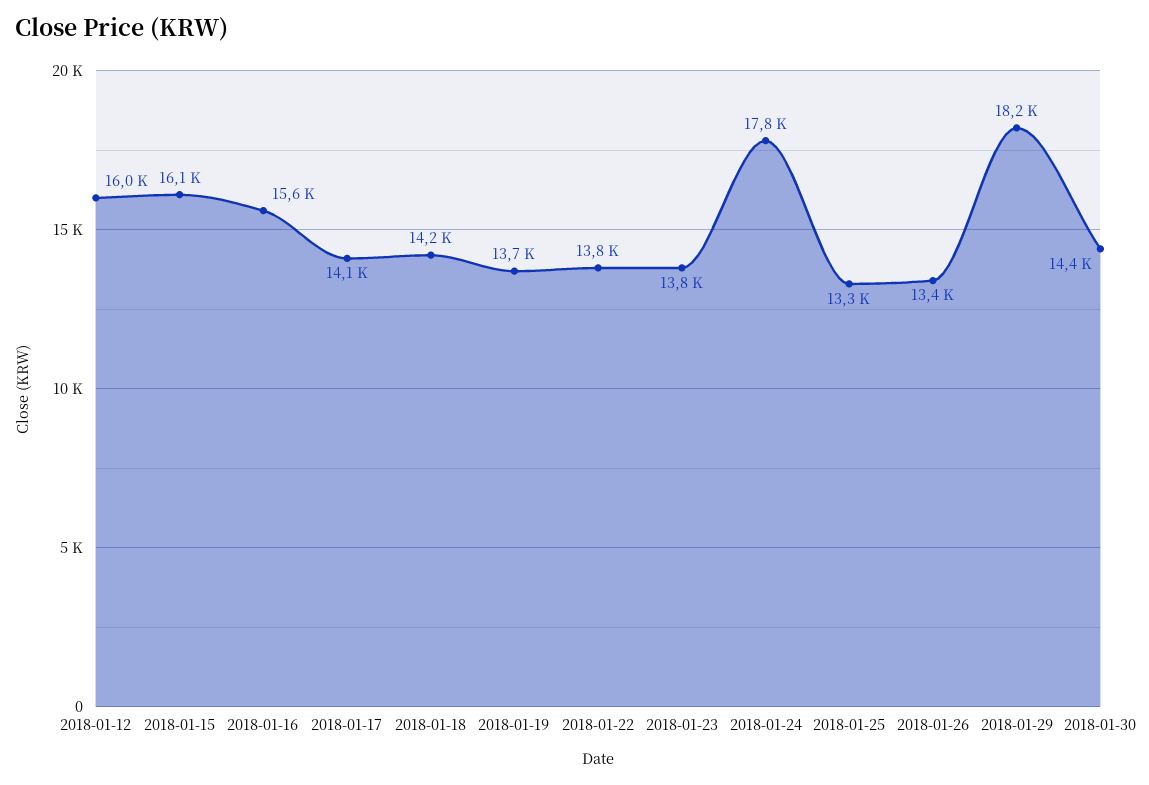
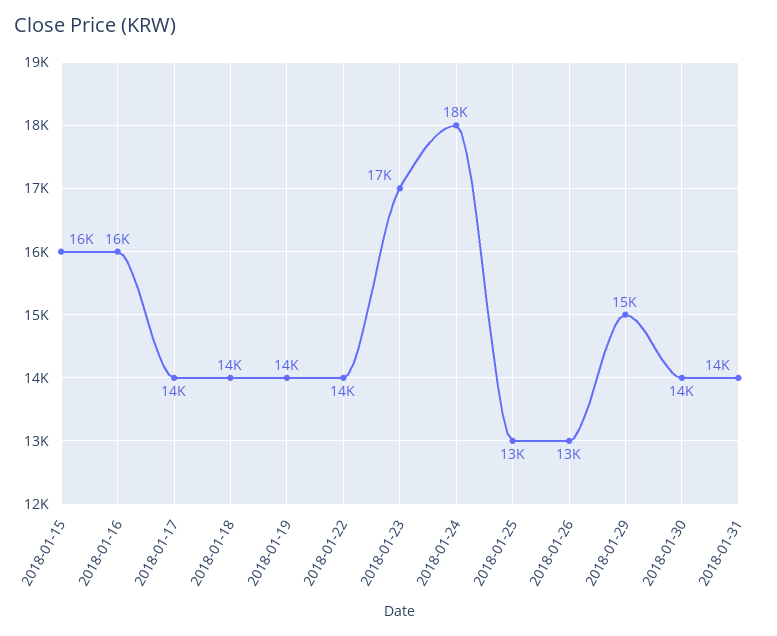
2018-01-12: 16000 -> none
2018-01-23: 13800 -> 17000
2018-01-29: 18200 -> 15000
2018-01-31: none -> 14000

